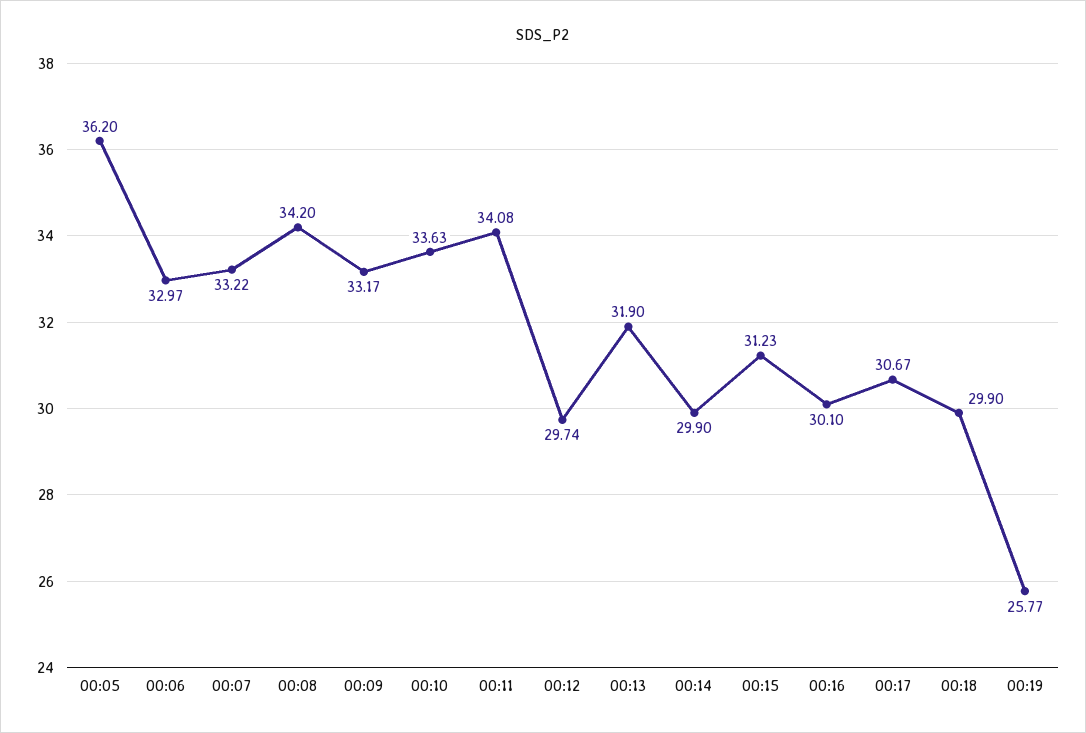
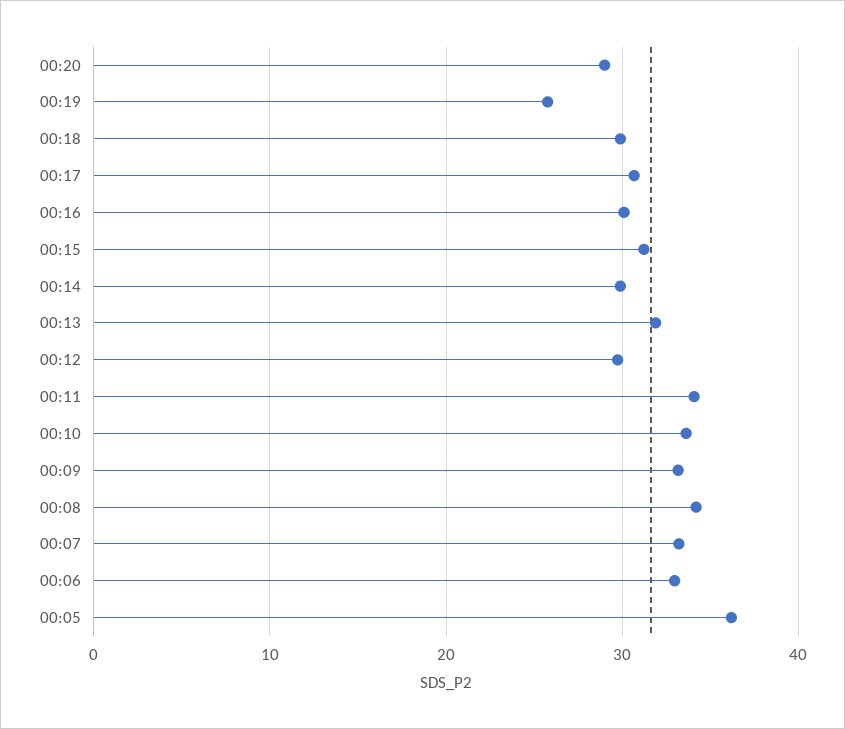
00:20: none -> 29

